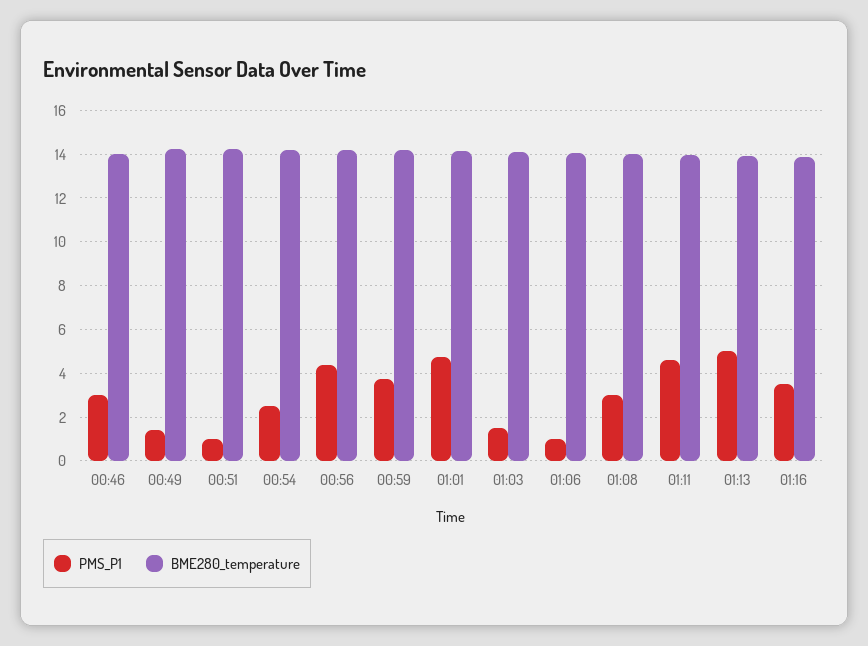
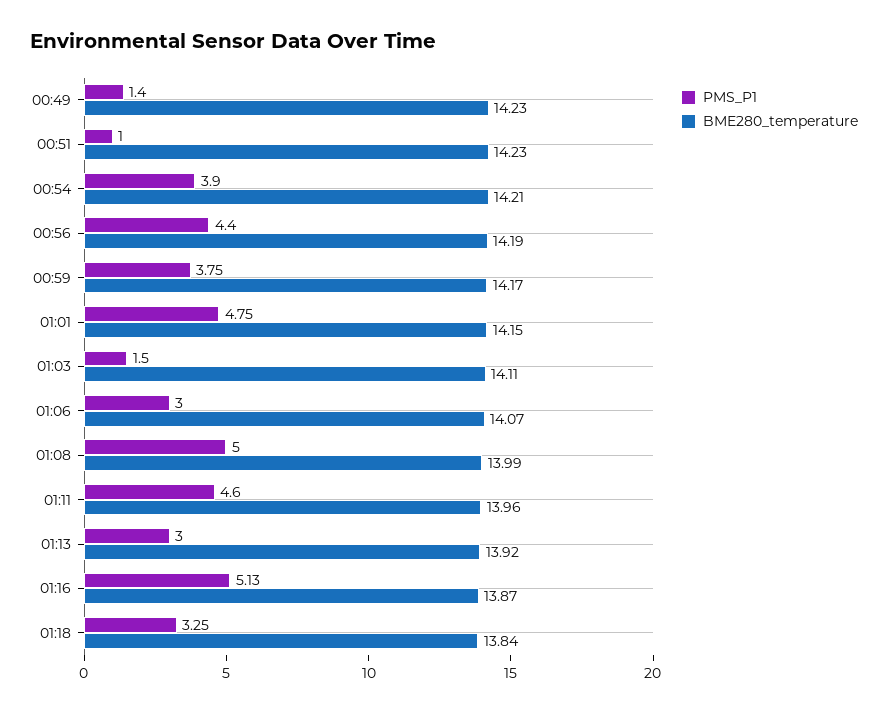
PMS_P1, 00:46: 3 -> none
BME280_temperature, 00:46: 14 -> none
PMS_P1, 00:54: 2.5 -> 3.9
PMS_P1, 01:06: 1 -> 3
PMS_P1, 01:08: 3 -> 5
PMS_P1, 01:13: 5 -> 3
PMS_P1, 01:16: 3.5 -> 5.13
PMS_P1, 01:18: none -> 3.25
BME280_temperature, 01:18: none -> 13.84

